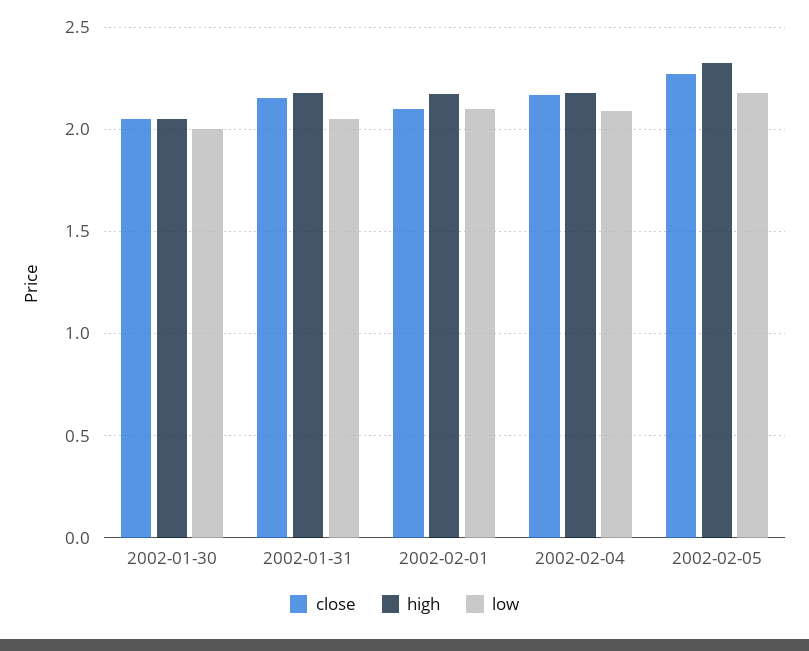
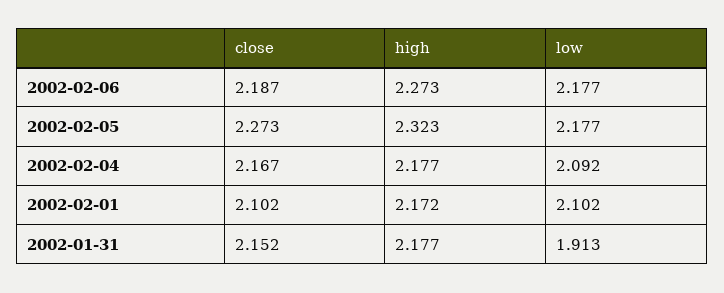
close, 2002-01-30: 2.05 -> none
high, 2002-01-30: 2.05 -> none
low, 2002-01-30: 2 -> none
low, 2002-01-31: 2.05 -> 1.913
close, 2002-02-06: none -> 2.187
high, 2002-02-06: none -> 2.273
low, 2002-02-06: none -> 2.177

